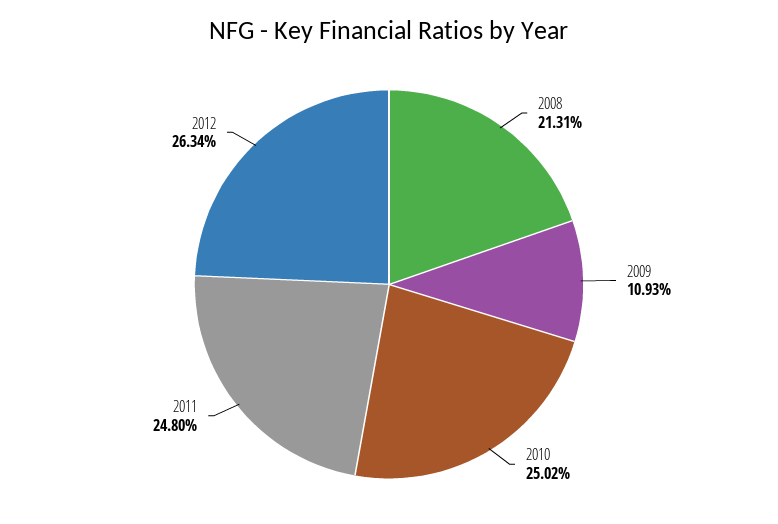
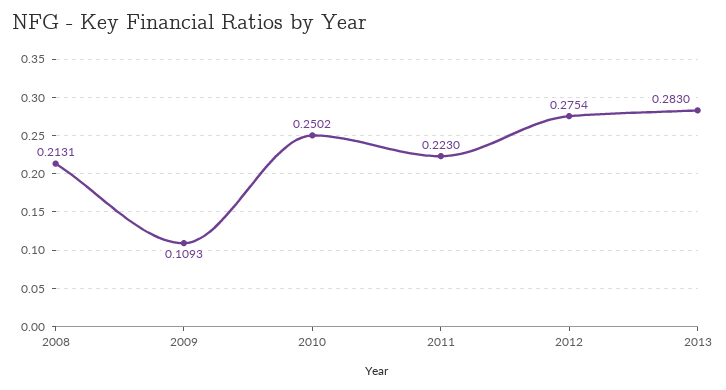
2011: 0.248 -> 0.223
2012: 0.2634 -> 0.2754
2013: none -> 0.283

